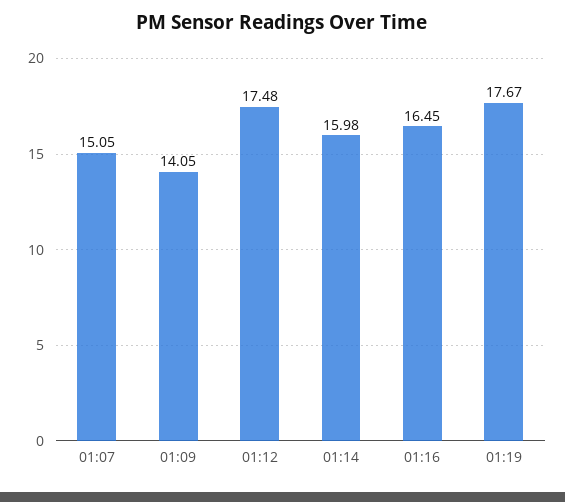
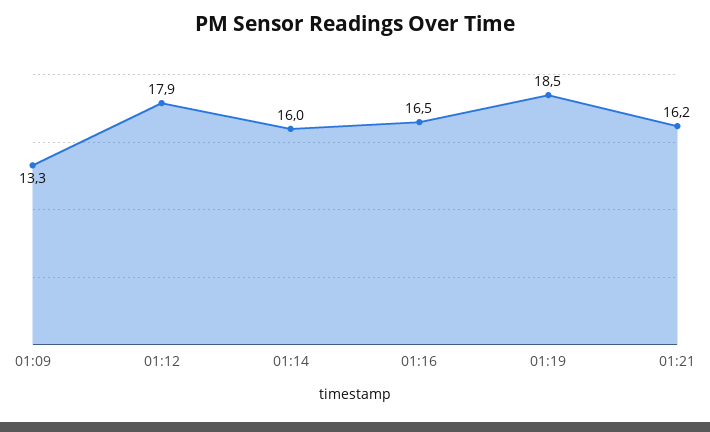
01:07: 15.05 -> none
01:09: 14.05 -> 13.3
01:12: 17.48 -> 17.9
01:19: 17.67 -> 18.5
01:21: none -> 16.2

